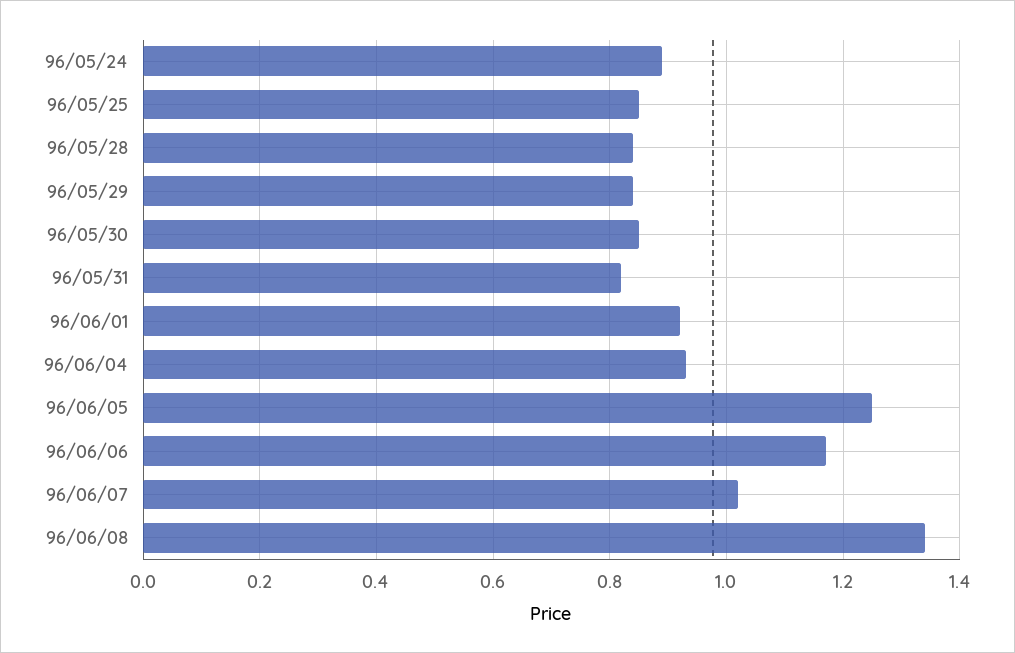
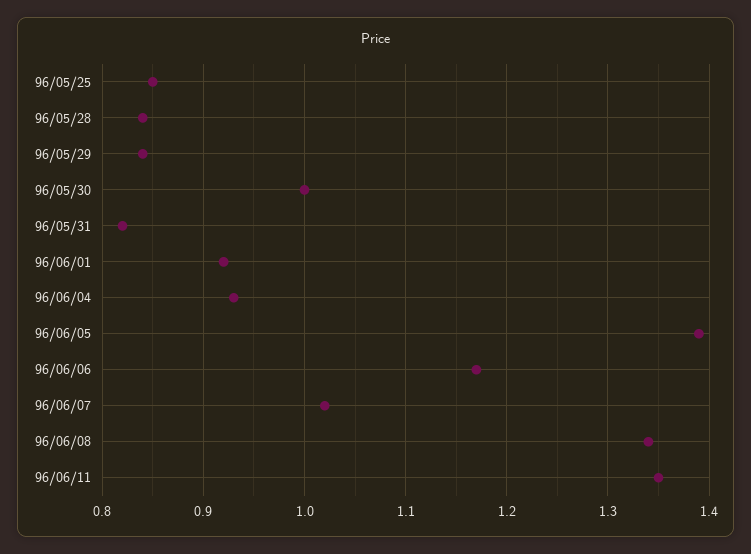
96/05/24: 0.9 -> none
96/05/30: 0.85 -> 1
96/06/05: 1.25 -> 1.39
96/06/11: none -> 1.35

